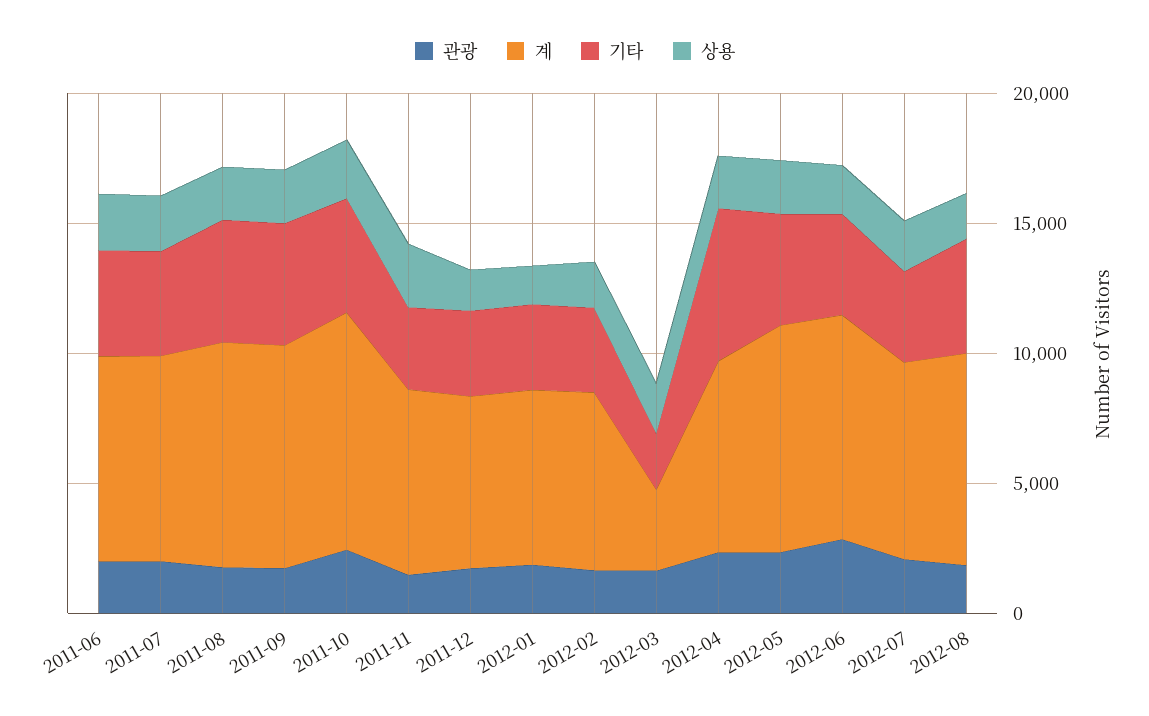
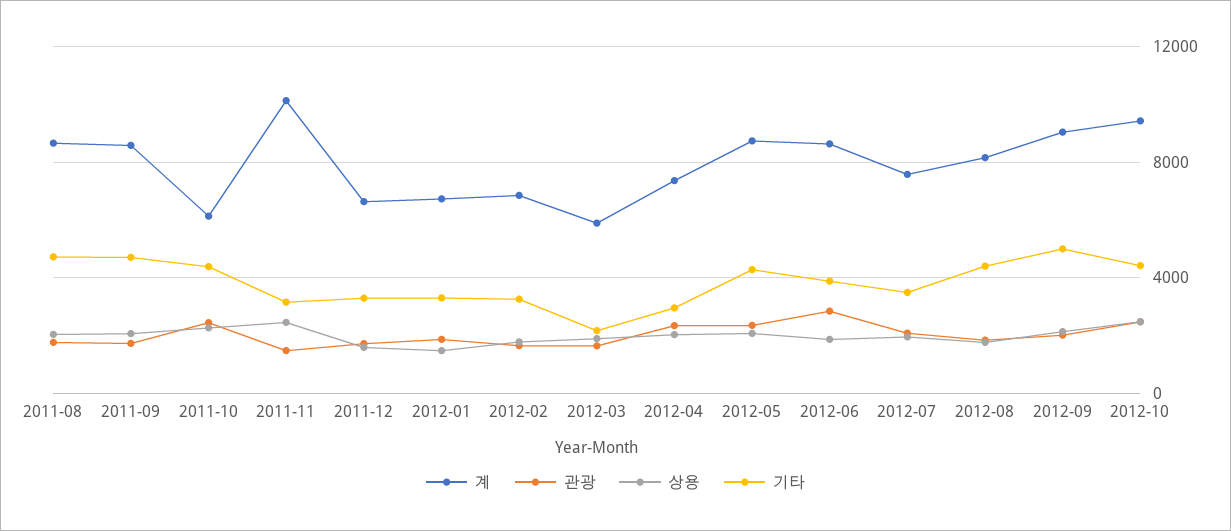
관광, 2011-06: 2000 -> none
계, 2011-06: 8000 -> none
기타, 2011-06: 4000 -> none
상용, 2011-06: 2000 -> none
관광, 2011-07: 2000 -> none
계, 2011-07: 8000 -> none
기타, 2011-07: 4000 -> none
상용, 2011-07: 2000 -> none
계, 2011-10: 9000 -> 6000
계, 2011-11: 7000 -> 10000
계, 2012-03: 3000 -> 6000
기타, 2012-04: 6000 -> 3000
계, 2012-09: none -> 9000
관광, 2012-09: none -> 2000
상용, 2012-09: none -> 2000
기타, 2012-09: none -> 5000
계, 2012-10: none -> 9500
관광, 2012-10: none -> 2500
상용, 2012-10: none -> 2500
기타, 2012-10: none -> 4500

